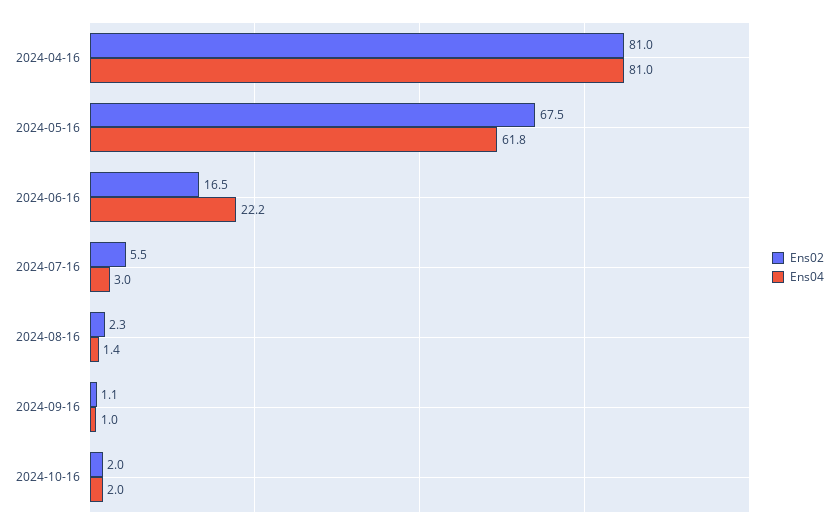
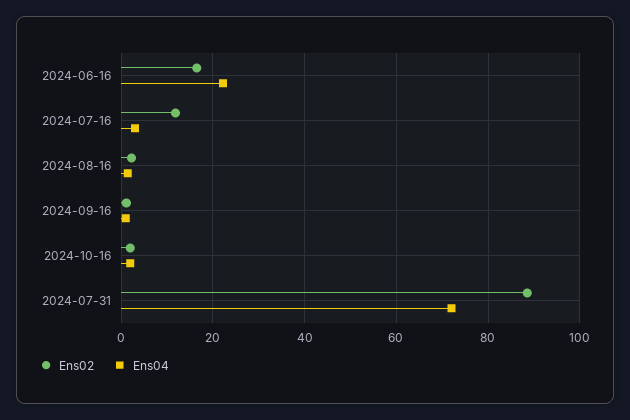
Ens02, 2024-04-16: 81 -> none
Ens04, 2024-04-16: 81 -> none
Ens02, 2024-05-16: 67.5 -> none
Ens04, 2024-05-16: 61.8 -> none
Ens02, 2024-07-16: 5.5 -> 12
Ens02, 2024-07-31: none -> 88
Ens04, 2024-07-31: none -> 72

